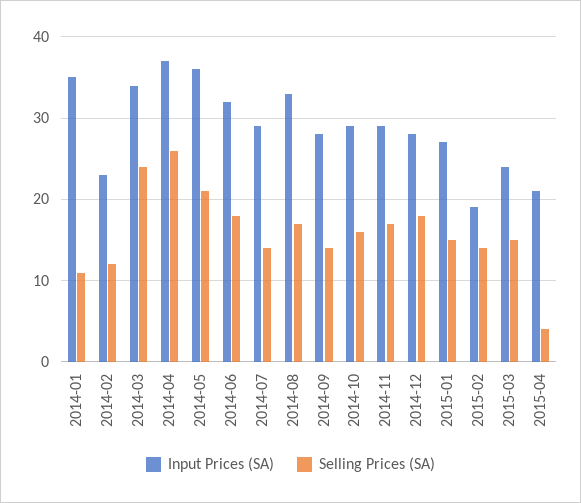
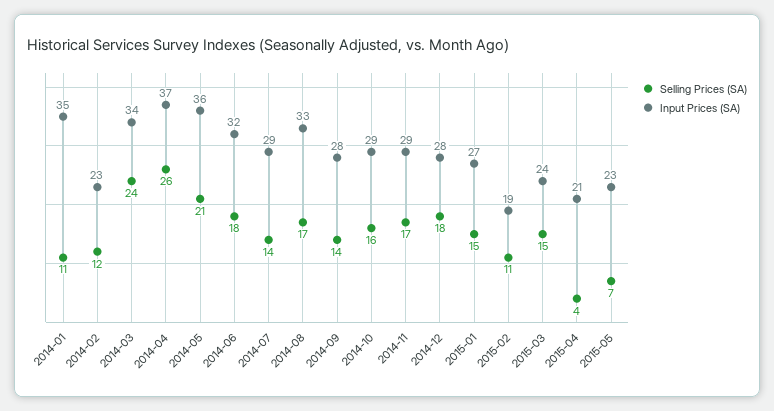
Selling Prices (SA), 2015-02: 14 -> 11
Selling Prices (SA), 2015-05: none -> 7
Input Prices (SA), 2015-05: none -> 23

